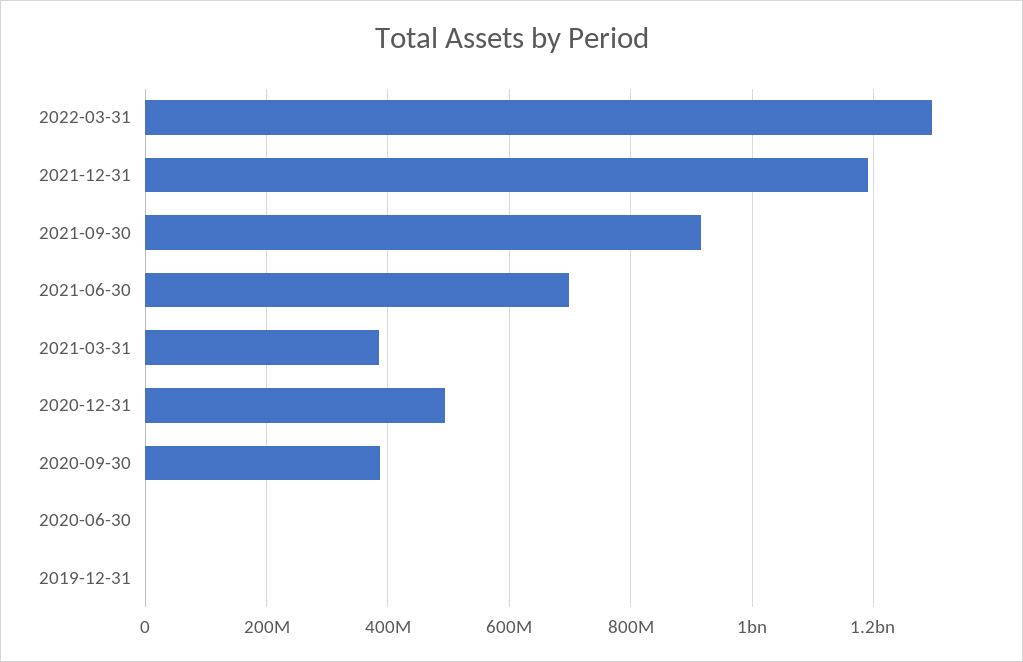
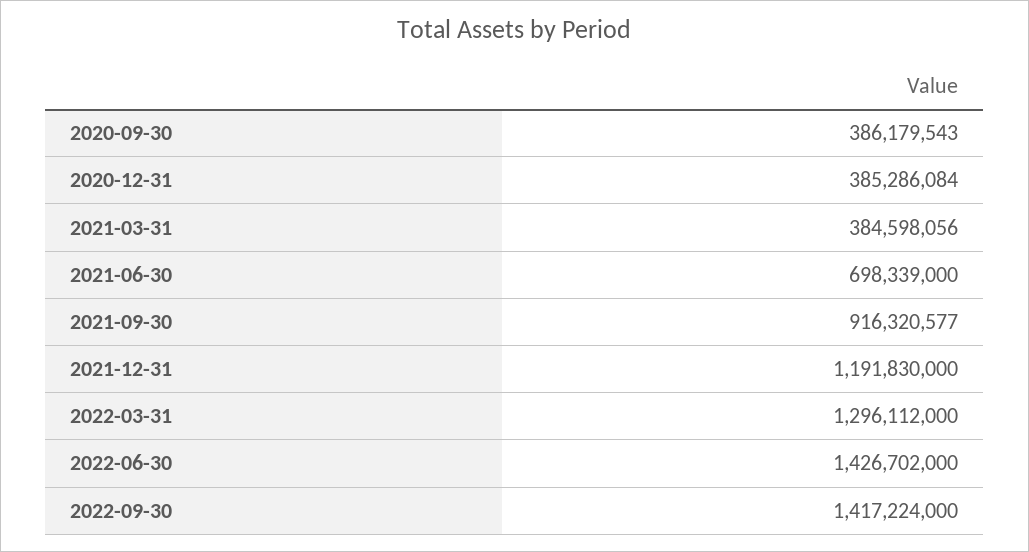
2020-12-31: 500000000 -> 385286084
2020-06-30: 0 -> none
2019-12-31: 0 -> none
2022-06-30: none -> 1426702000
2022-09-30: none -> 1417224000

